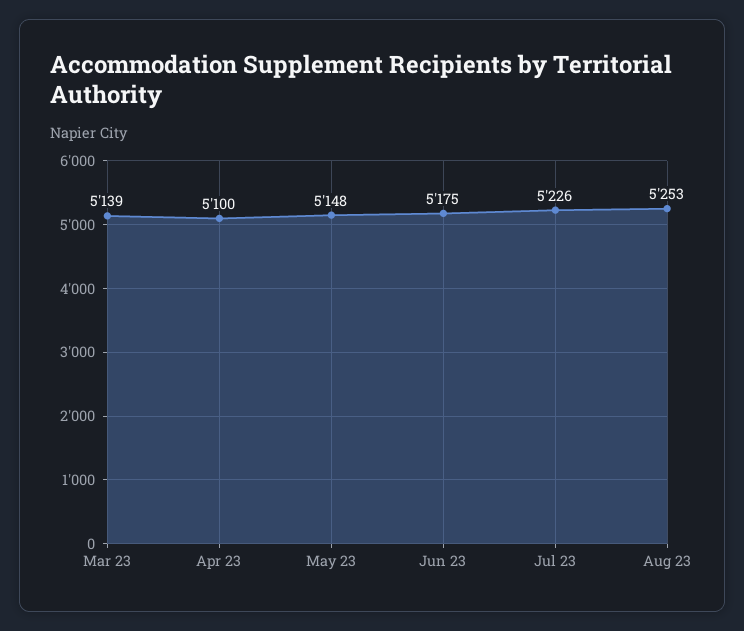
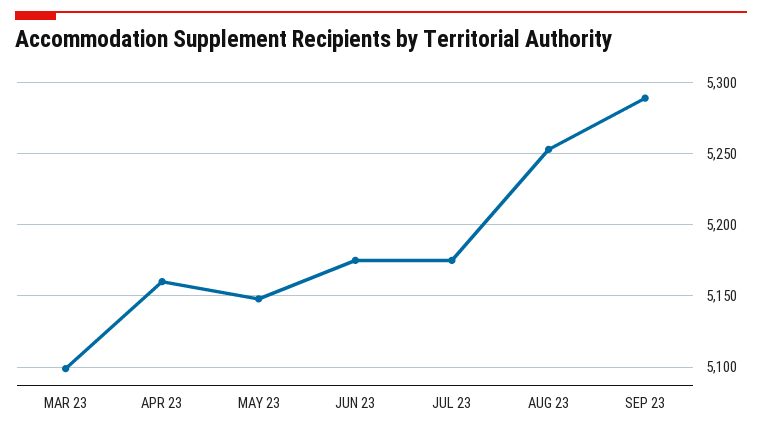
Mar 23: 5139 -> 5100
Apr 23: 5100 -> 5160
Jul 23: 5226 -> 5175
SEP 23: none -> 5290

